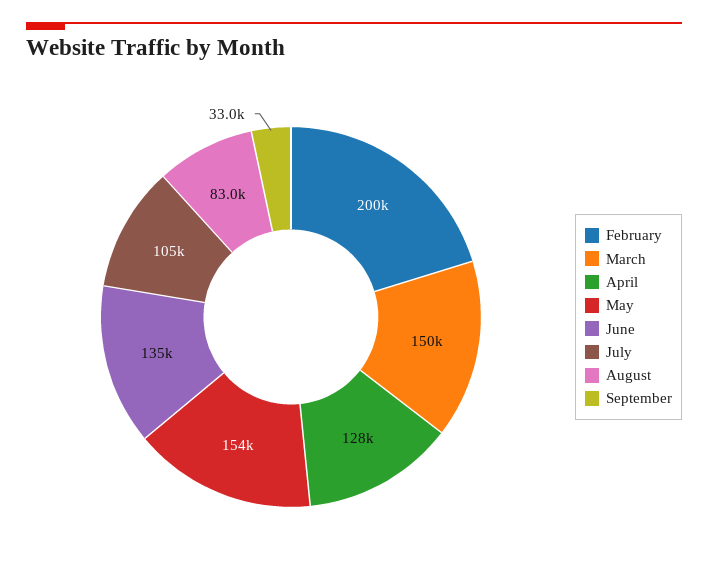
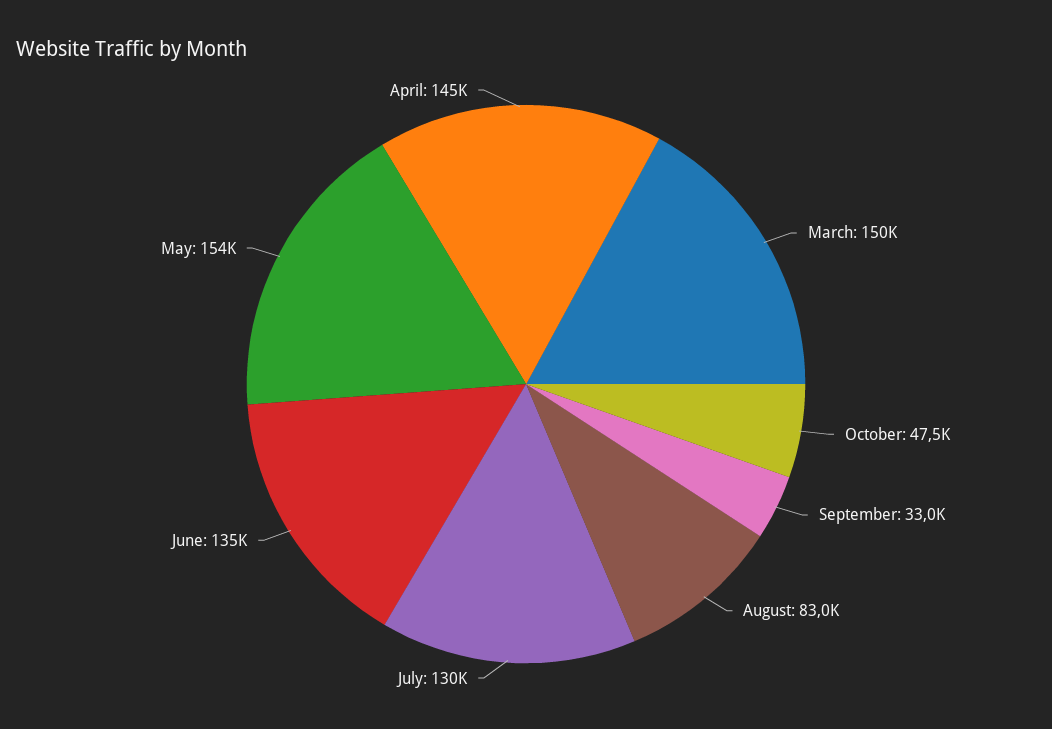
February: 200000 -> none
April: 128000 -> 145000
July: 105000 -> 130000
October: none -> 47500

